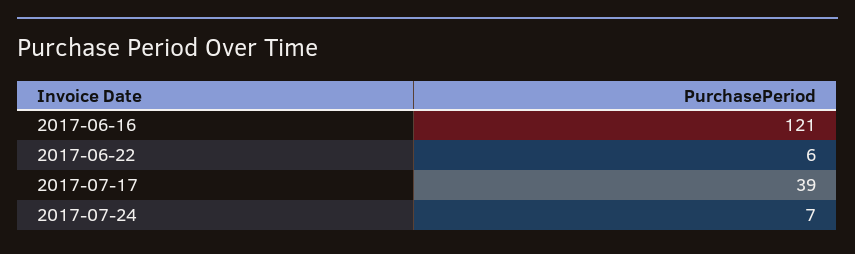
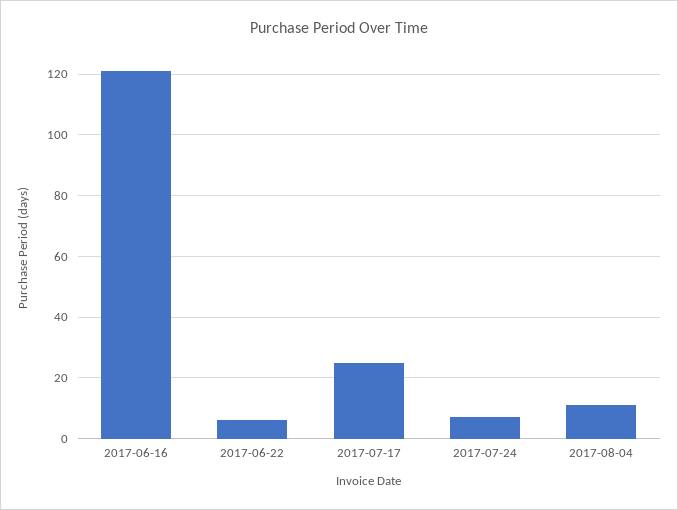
2017-07-17: 39 -> 25
2017-08-04: none -> 10

